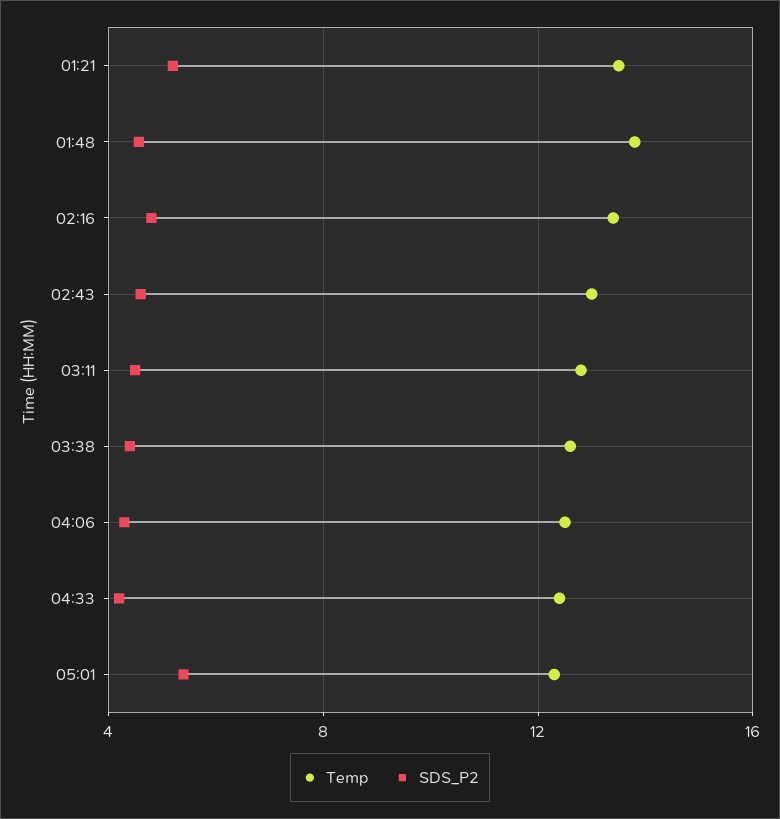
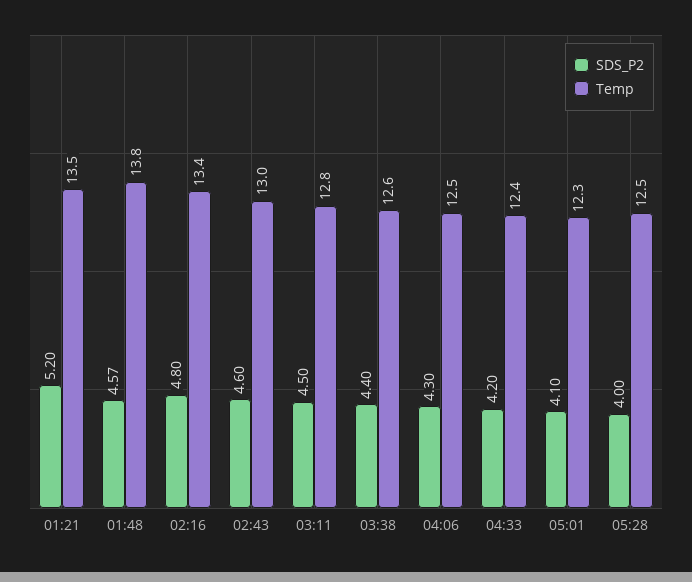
SDS_P2, 05:01: 5.5 -> 4.1
SDS_P2, 05:28: none -> 4
Temp, 05:28: none -> 12.5

